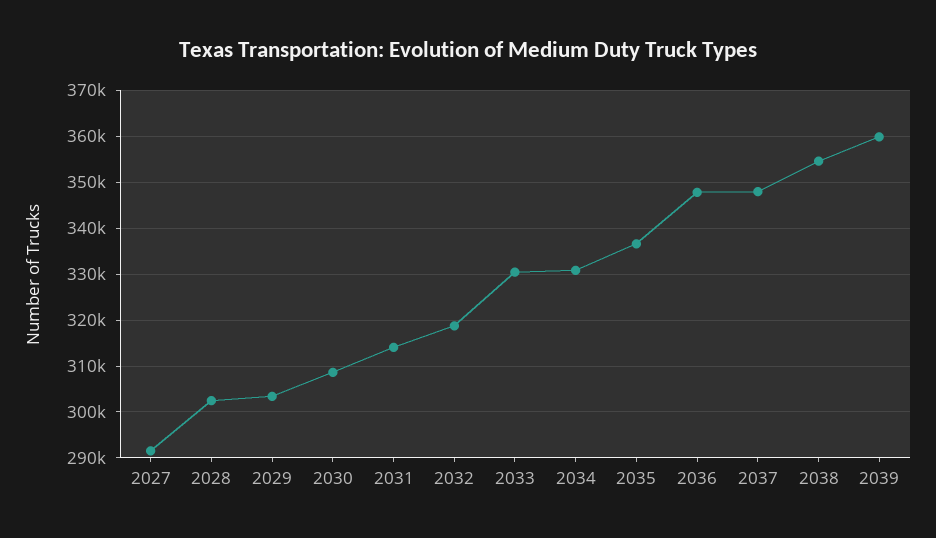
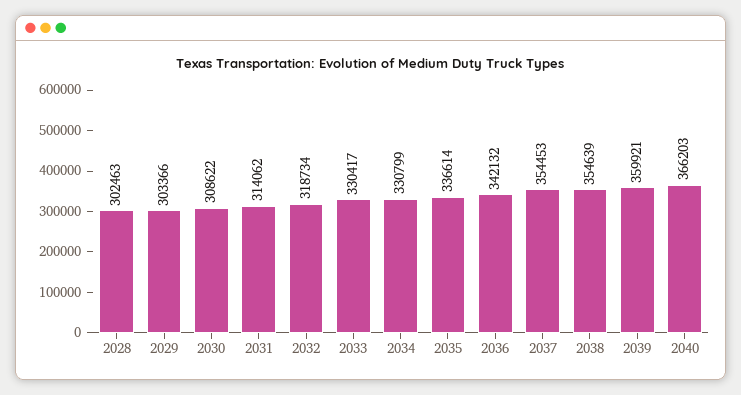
2027: 292000 -> none
2036: 348000 -> 342132
2037: 348000 -> 354453
2040: none -> 366203

